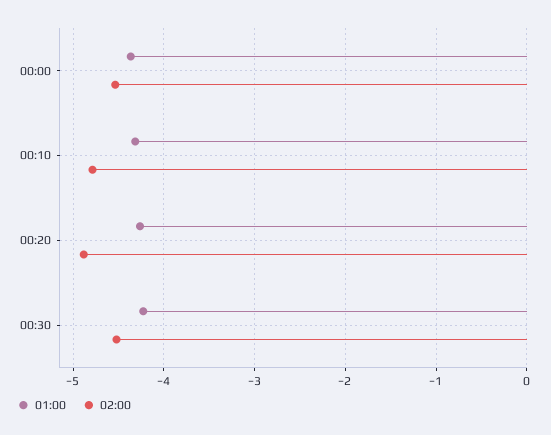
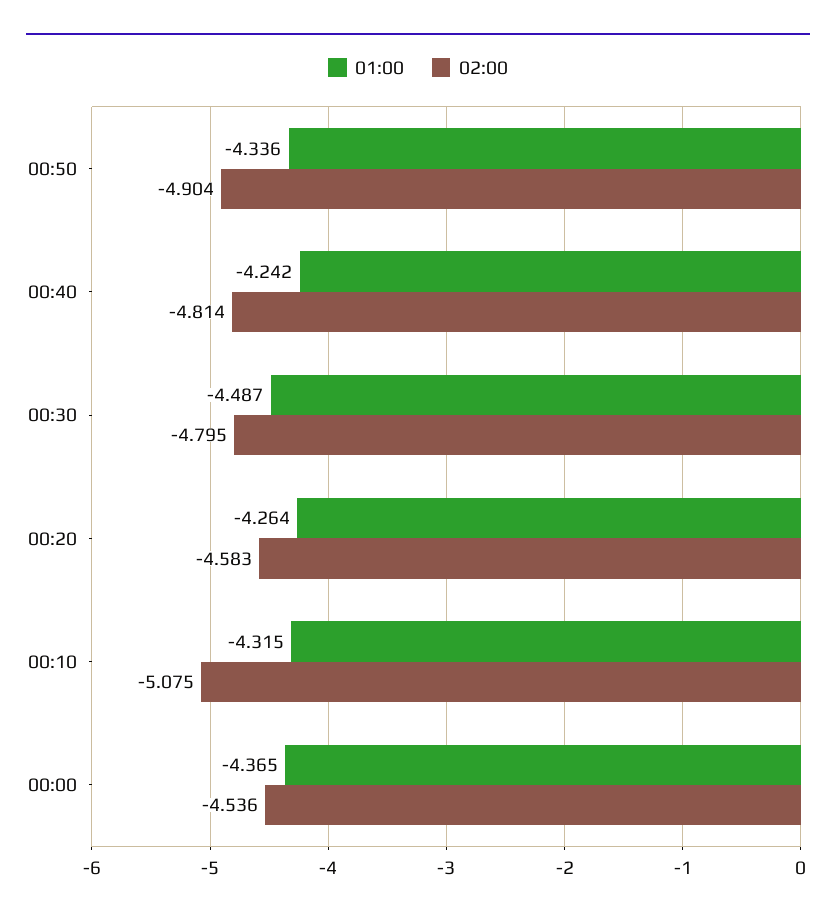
02:00, 00:10: -4.8 -> -5.075
02:00, 00:20: -4.9 -> -4.583
01:00, 00:30: -4.2 -> -4.487
02:00, 00:30: -4.5 -> -4.795
01:00, 00:50: none -> -4.336
02:00, 00:50: none -> -4.904
01:00, 00:40: none -> -4.242
02:00, 00:40: none -> -4.814

